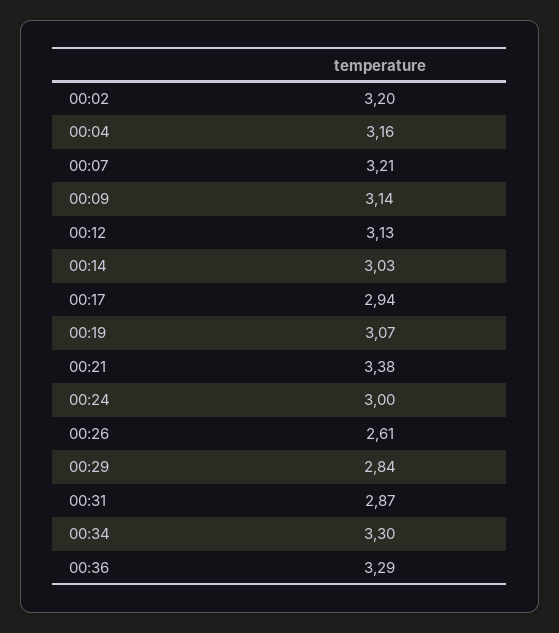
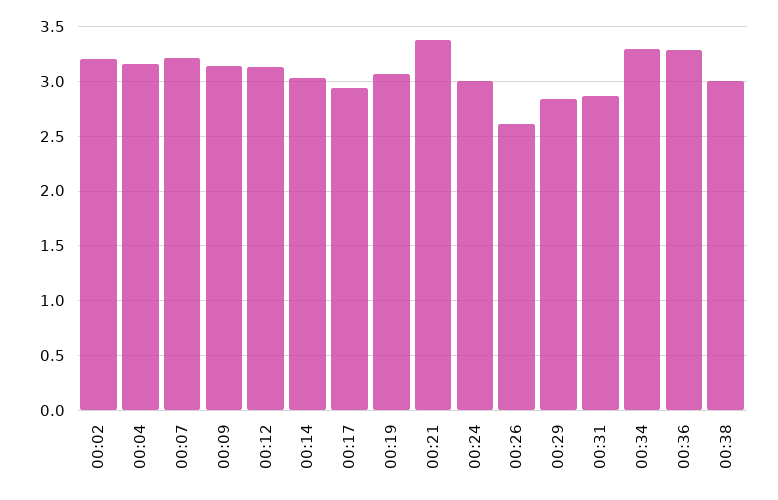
00:38: none -> 3

